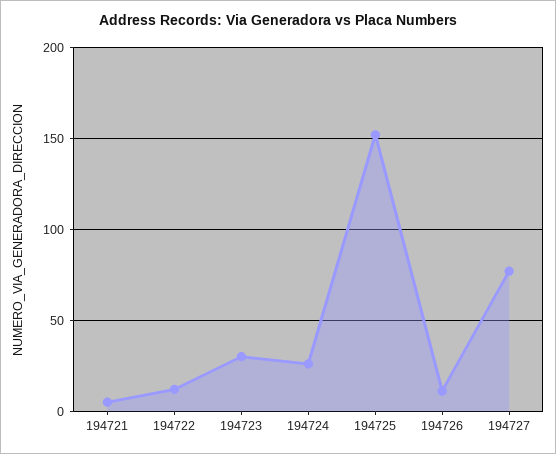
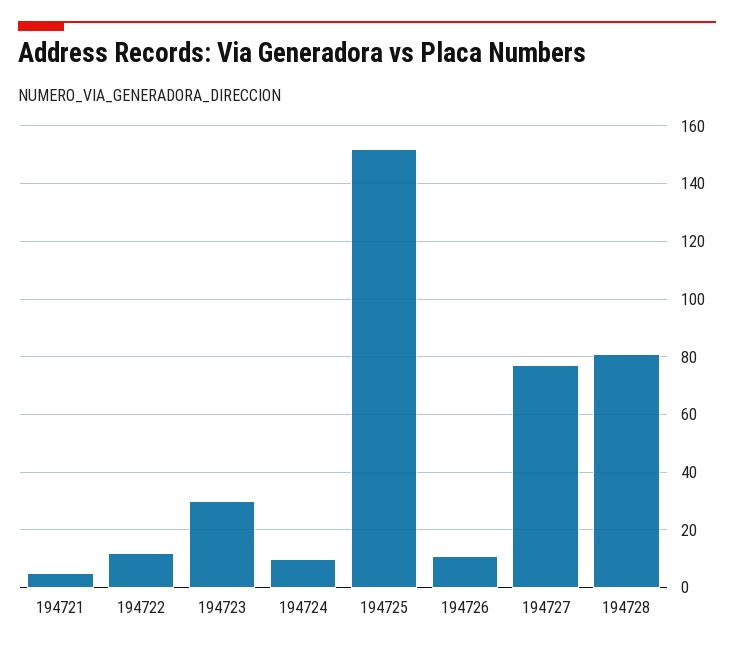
194724: 25 -> 10
194728: none -> 80

